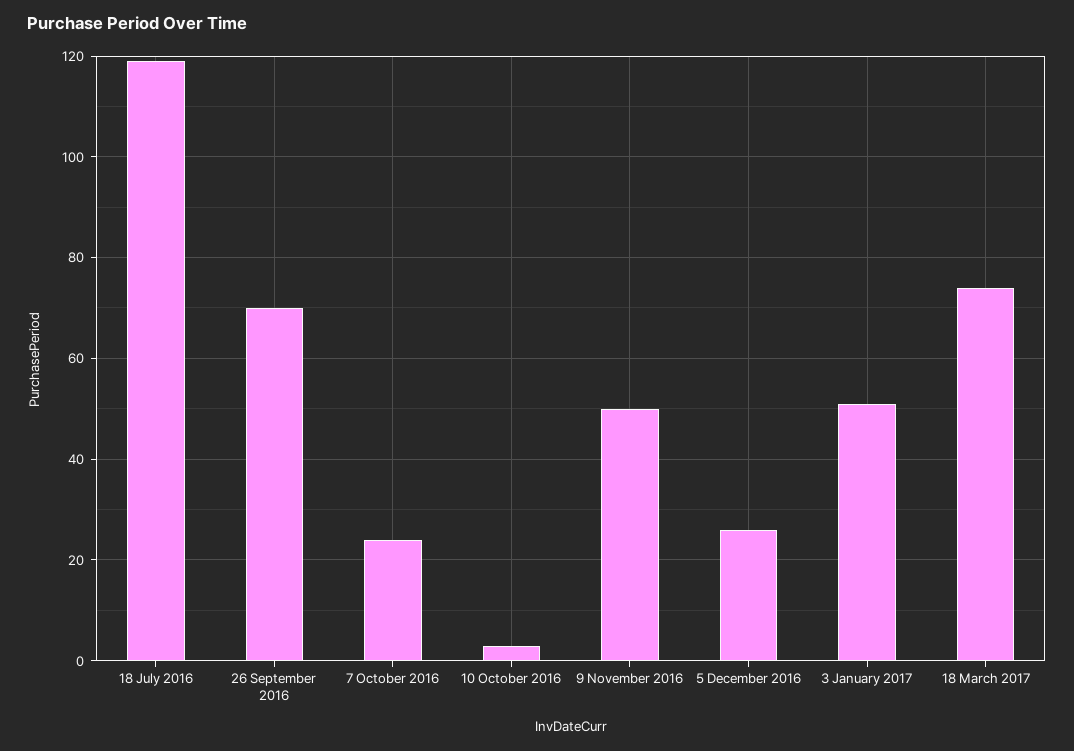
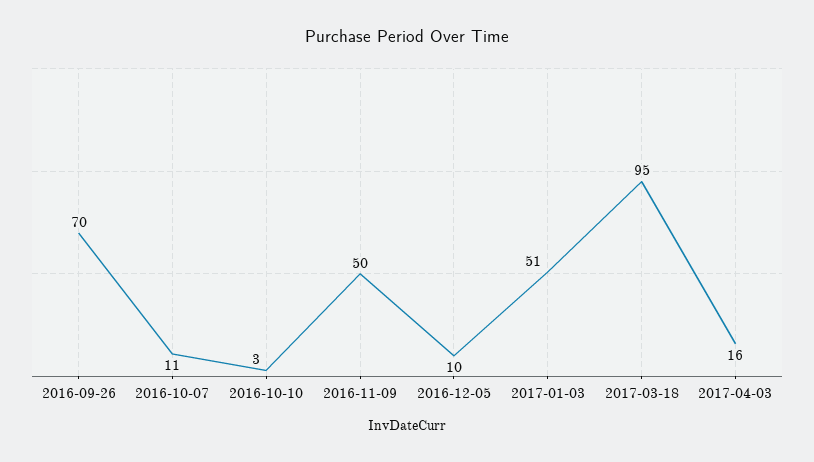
18 July 2016: 120 -> none
7 October 2016: 25 -> 11
5 December 2016: 25 -> 10
18 March 2017: 75 -> 95
2017-04-03: none -> 16

